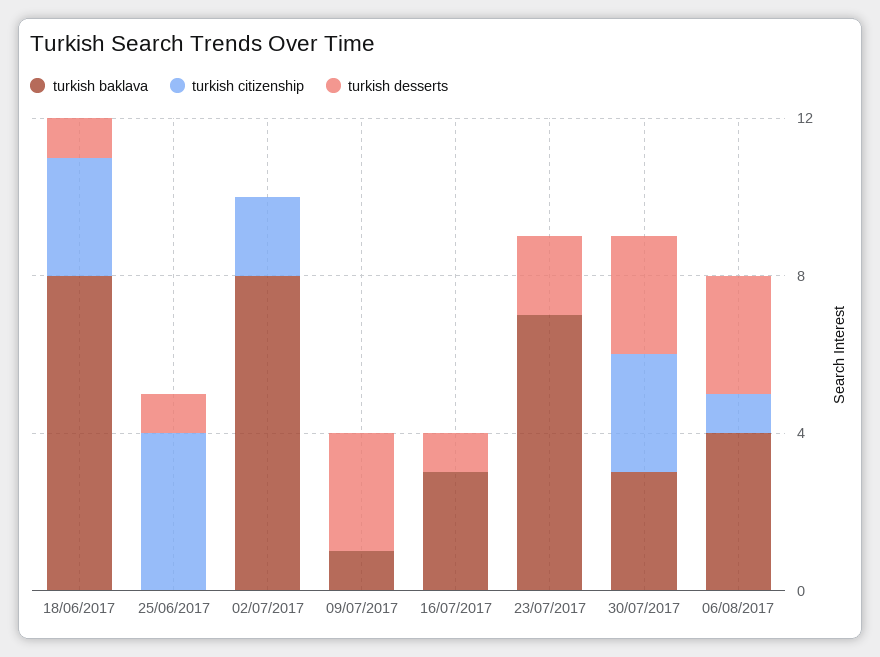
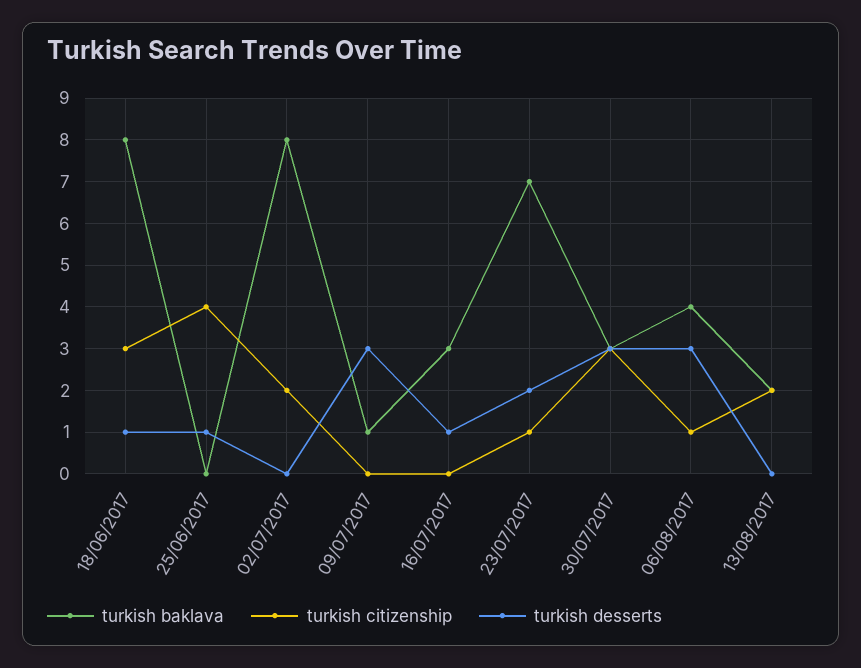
turkish citizenship, 23/07/2017: 0 -> 1
turkish baklava, 13/08/2017: none -> 2
turkish citizenship, 13/08/2017: none -> 2
turkish desserts, 13/08/2017: none -> 0

